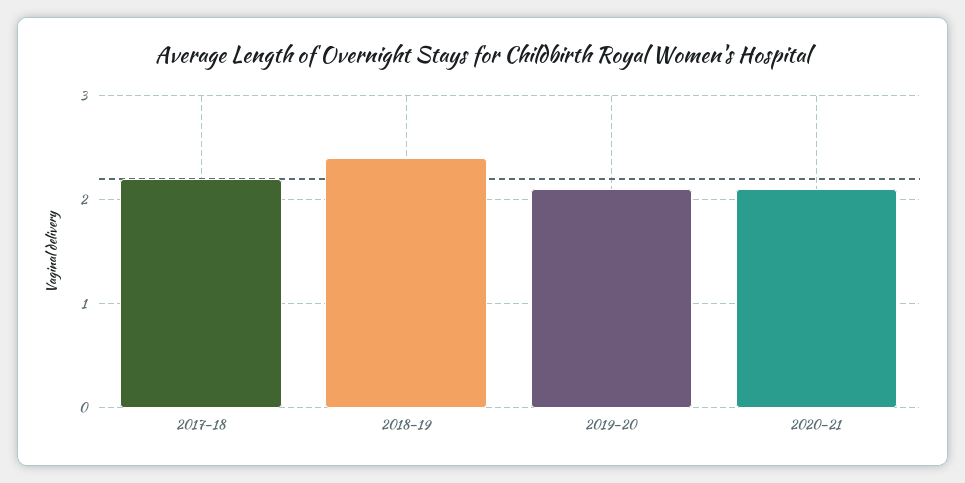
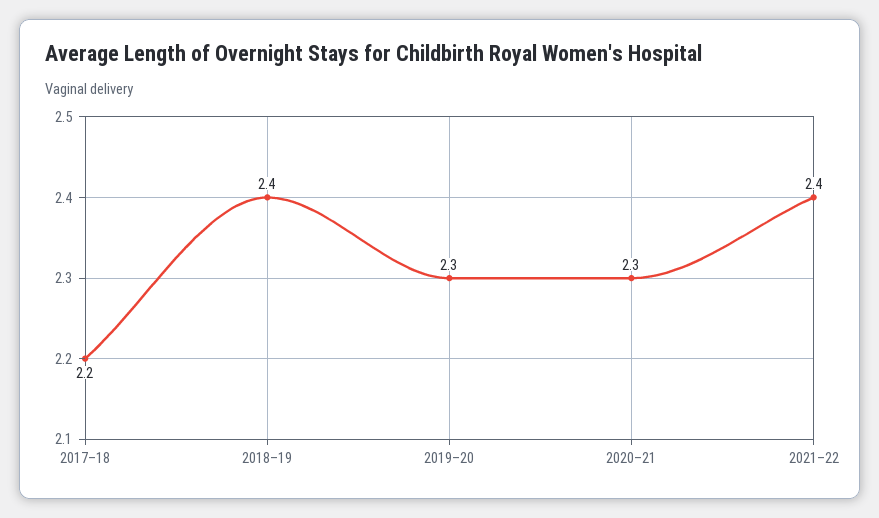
2019–20: 2.1 -> 2.3
2020–21: 2.1 -> 2.3
2021–22: none -> 2.4

